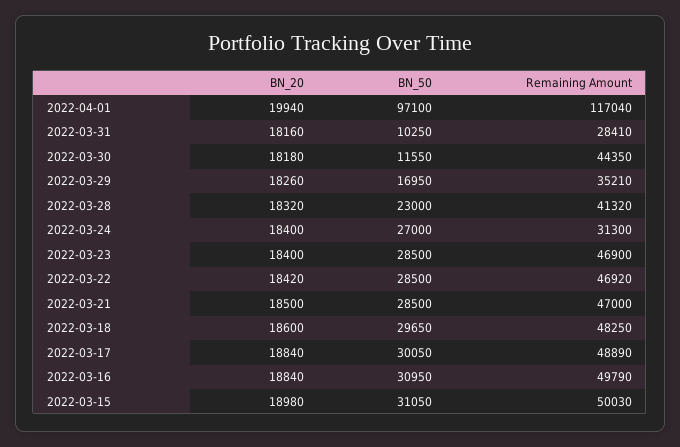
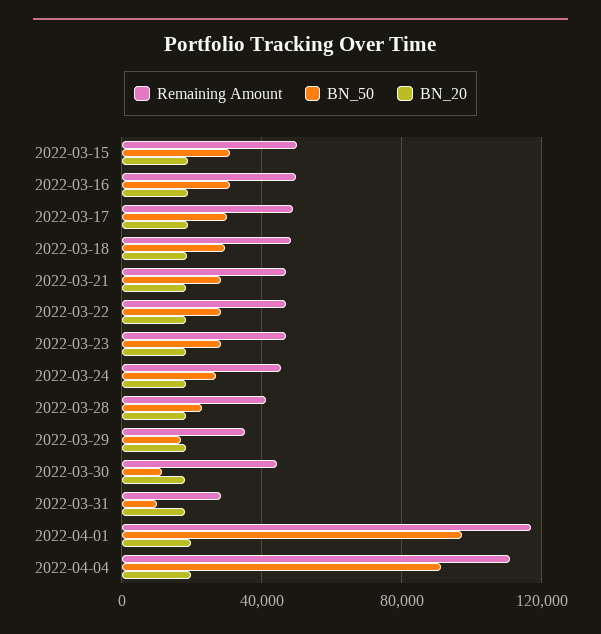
Remaining Amount, 2022-03-24: 31300 -> 45000
Remaining Amount, 2022-04-04: none -> 110000
BN_50, 2022-04-04: none -> 90000
BN_20, 2022-04-04: none -> 20000

